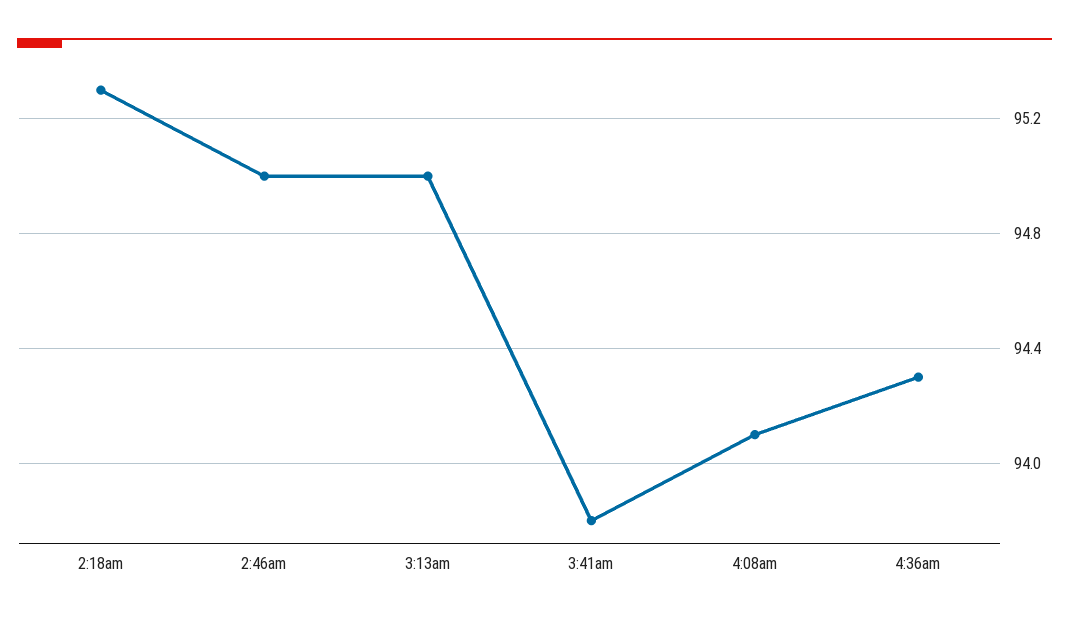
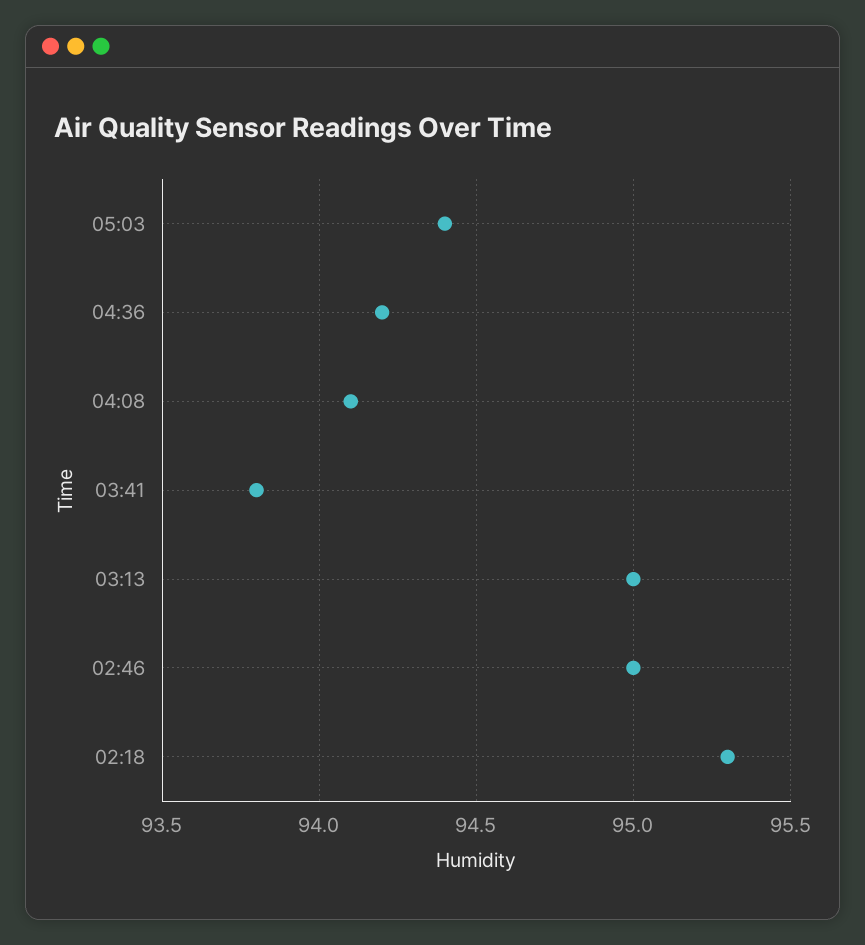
4:36am: 94.3 -> 94.2
05:03: none -> 94.4

